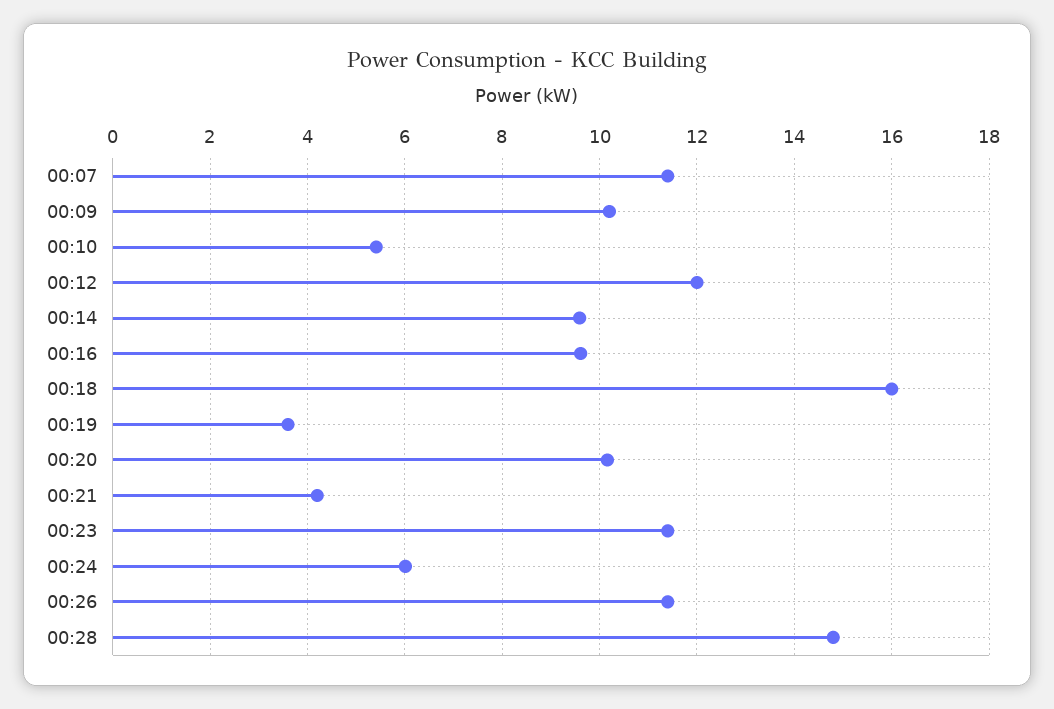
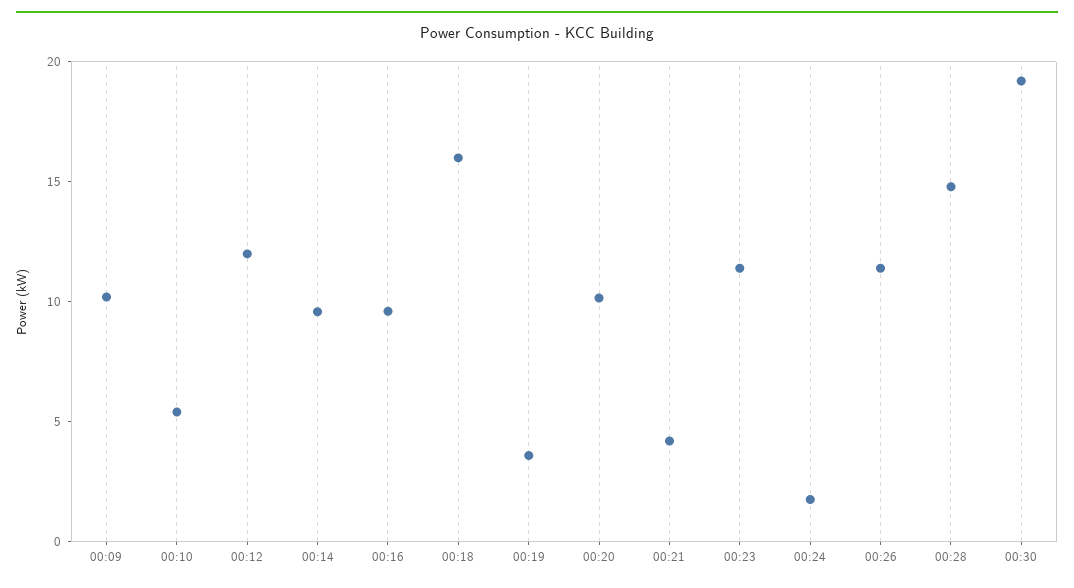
00:07: 11.4 -> none
00:24: 6 -> 2
00:30: none -> 19

